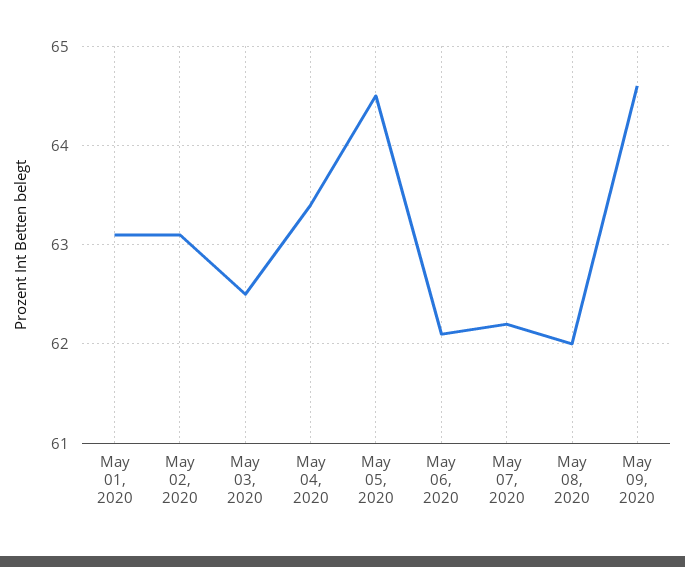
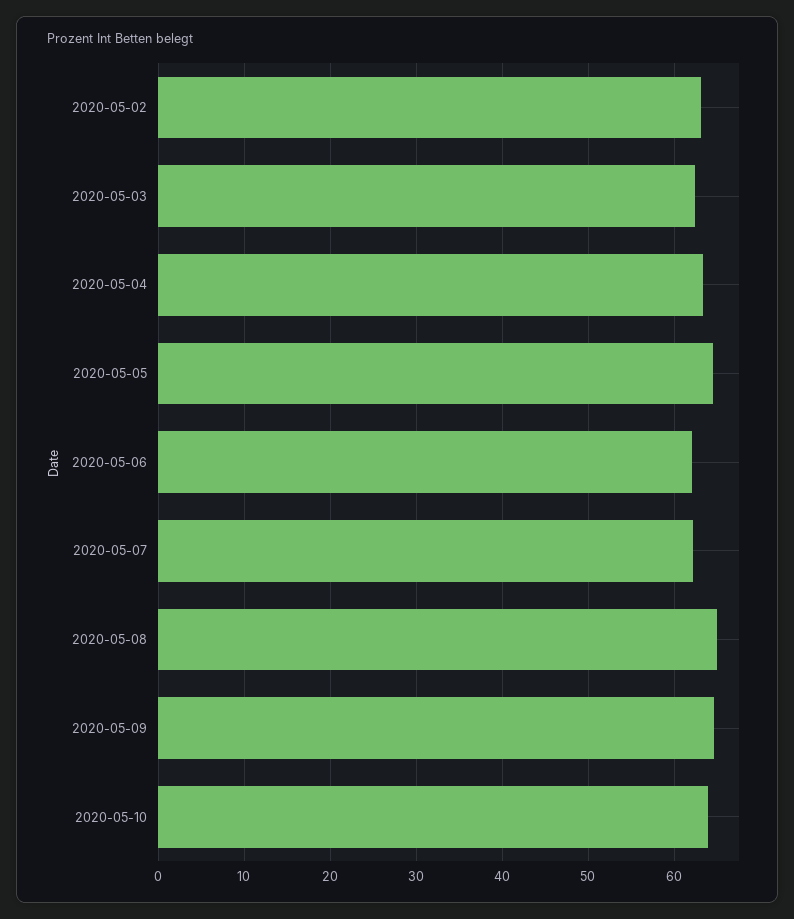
May 01, 2020: 63.1 -> none
May 08, 2020: 62 -> 65
2020-05-10: none -> 64

